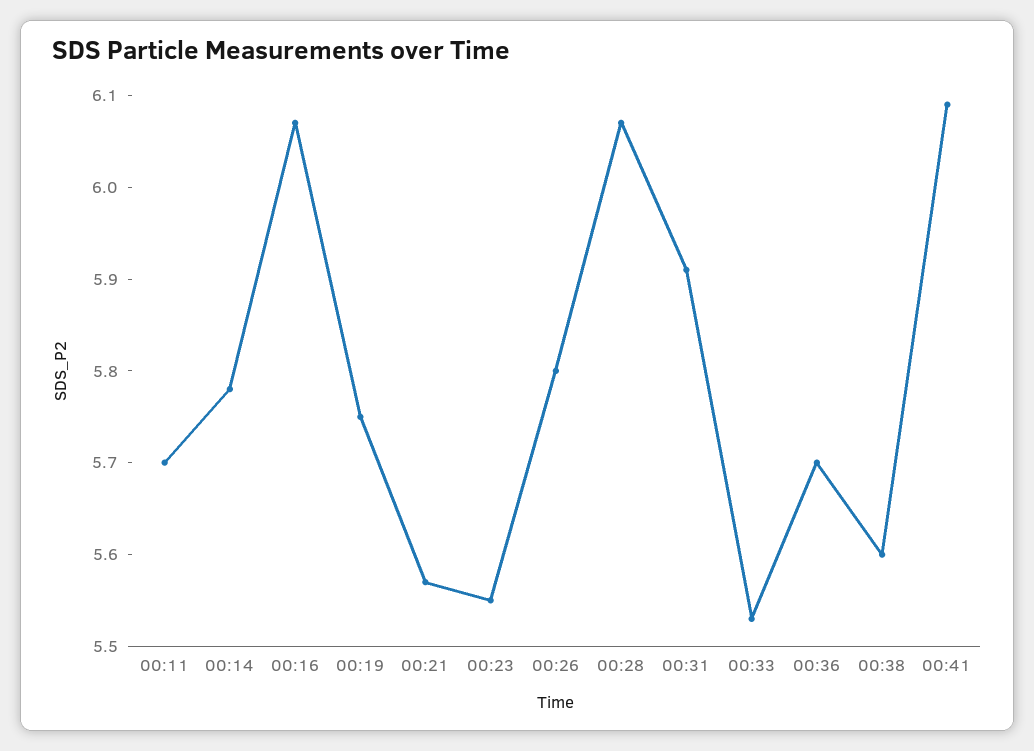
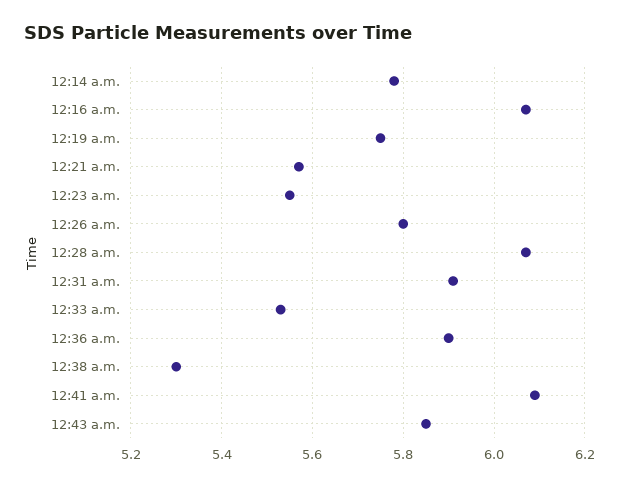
00:11: 5.7 -> none
00:36: 5.7 -> 5.9
00:38: 5.6 -> 5.3
12:43 a.m.: none -> 5.85

